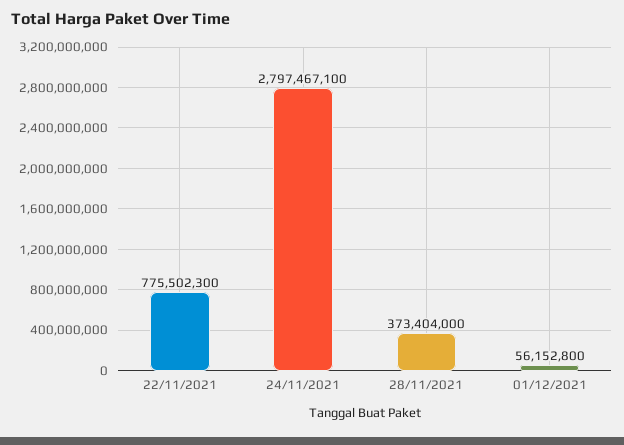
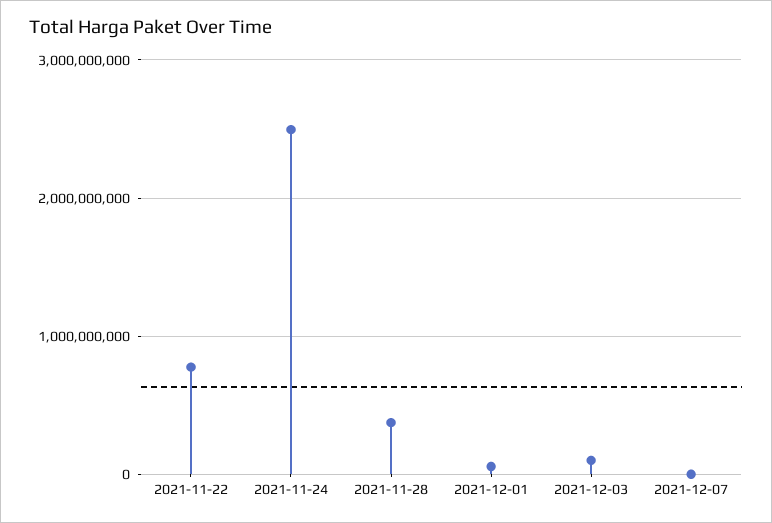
24/11/2021: 2797467100 -> 2500000000
2021-12-03: none -> 100000000
2021-12-07: none -> 0

